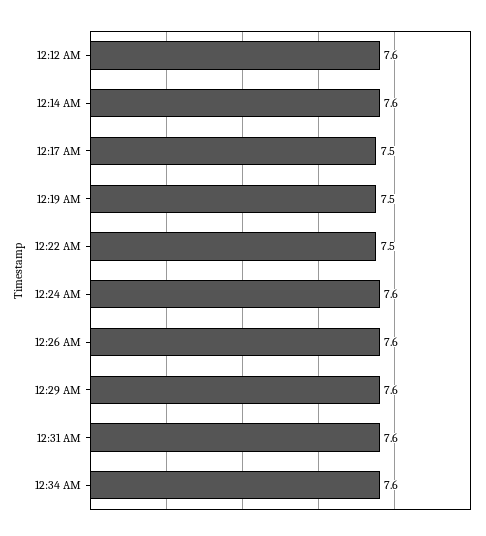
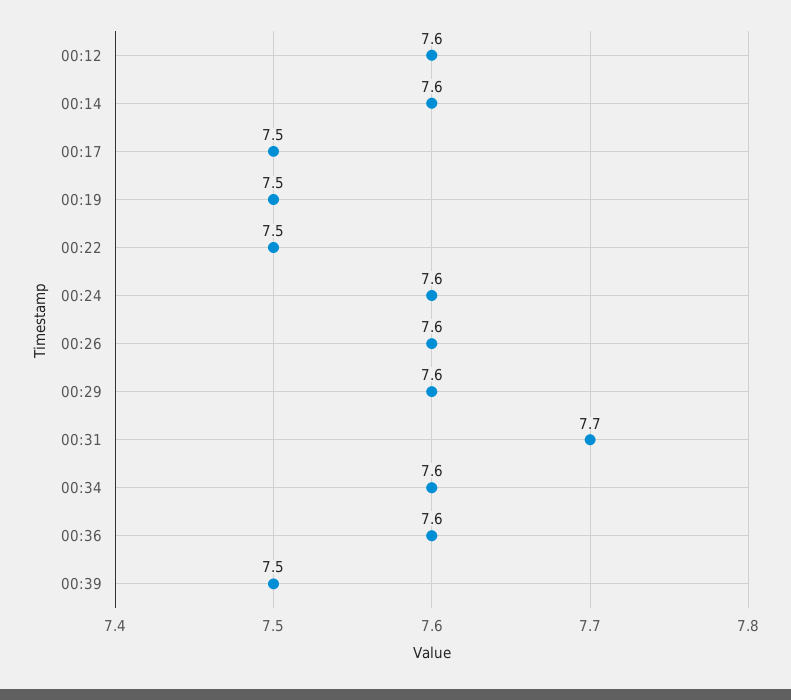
12:31 AM: 7.6 -> 7.7
00:36: none -> 7.6
00:39: none -> 7.5

